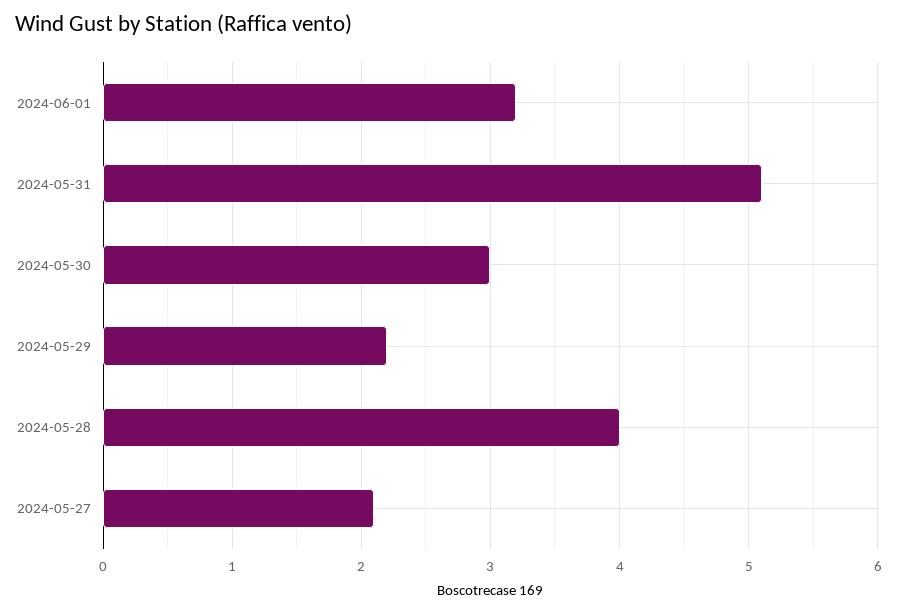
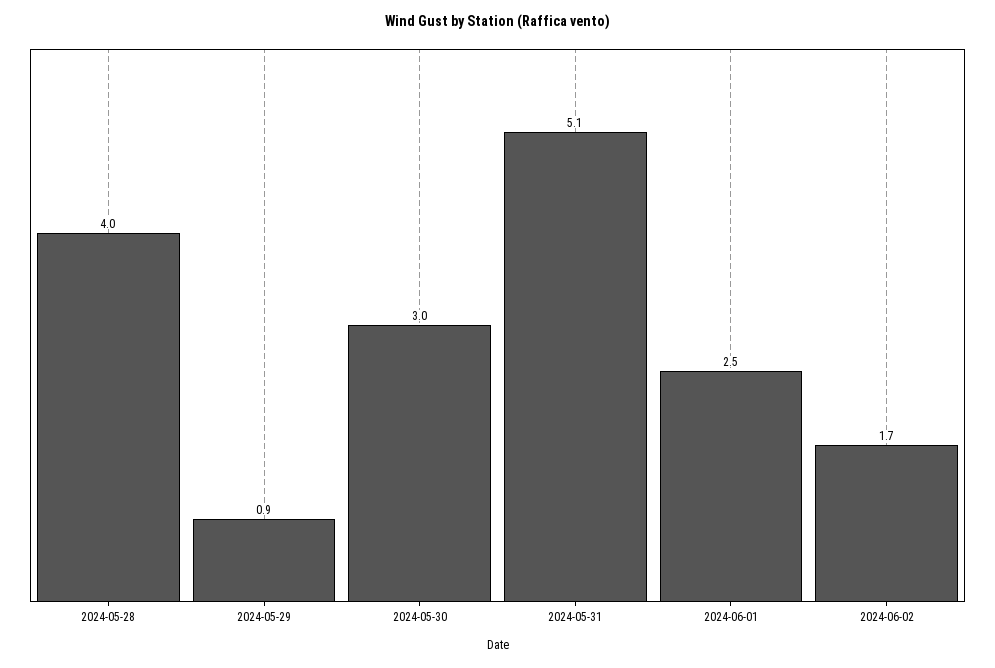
2024-06-01: 3.2 -> 2.5
2024-05-29: 2.2 -> 0.9
2024-05-27: 2.1 -> none
2024-06-02: none -> 1.7

